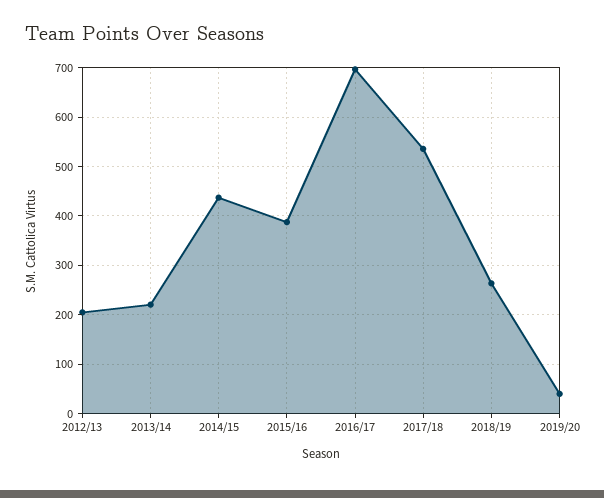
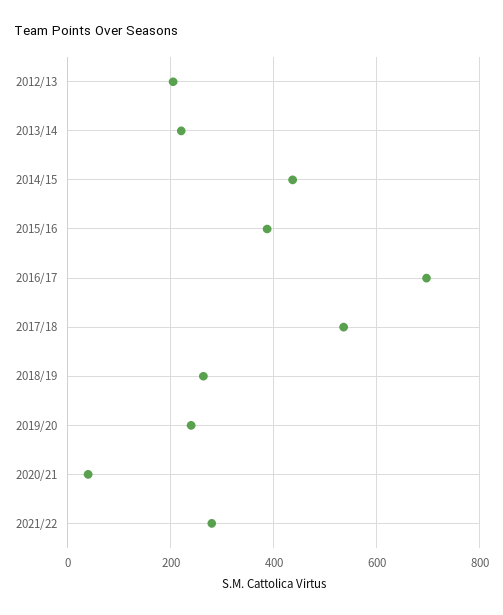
2019/20: 40 -> 240
2020/21: none -> 40
2021/22: none -> 280

